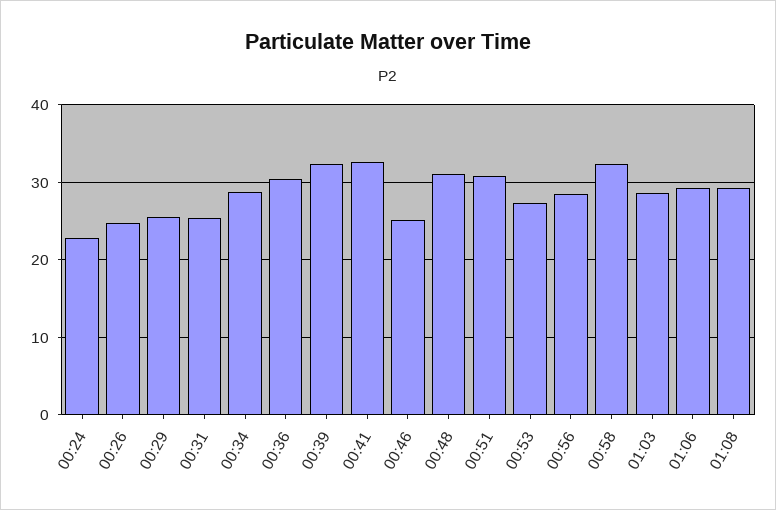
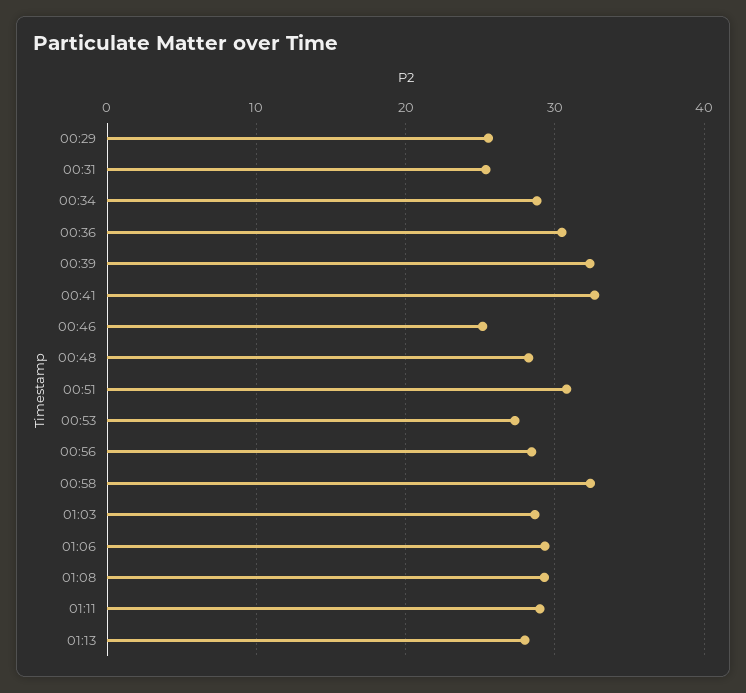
00:24: 23 -> none
00:26: 25 -> none
00:48: 31 -> 28
01:11: none -> 29
01:13: none -> 28

